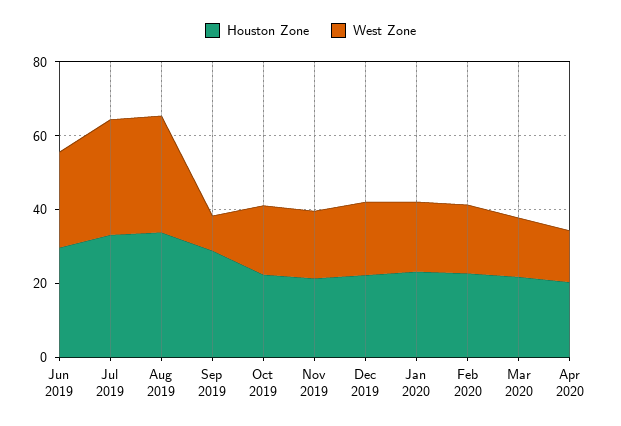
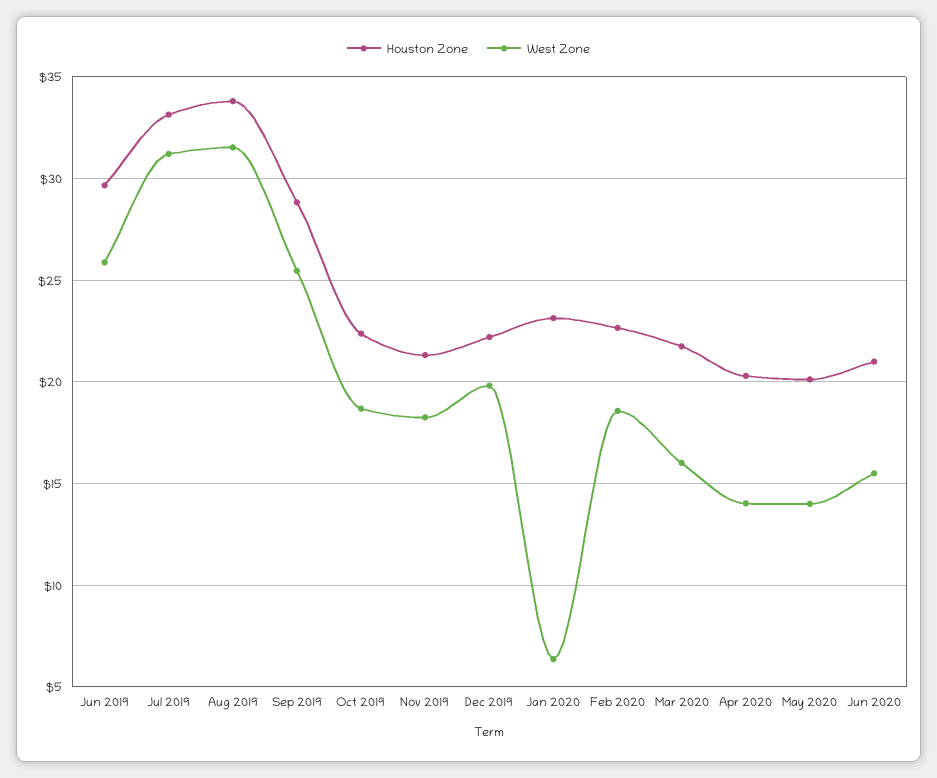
West Zone, Sep 2019: 10 -> 25.5
West Zone, Jan 2020: 20 -> 6.5
Houston Zone, May 2020: none -> 20
West Zone, May 2020: none -> 14
Houston Zone, Jun 2020: none -> 21
West Zone, Jun 2020: none -> 15.5

